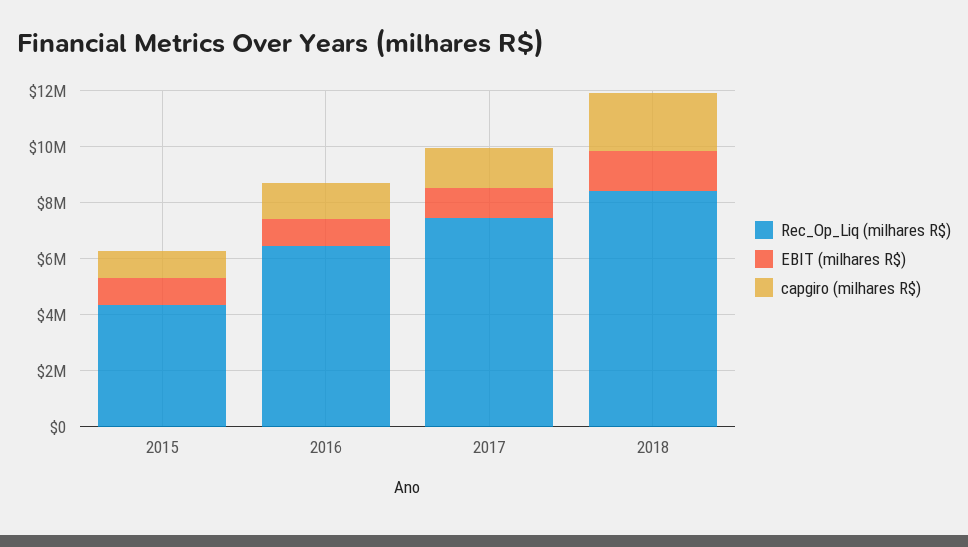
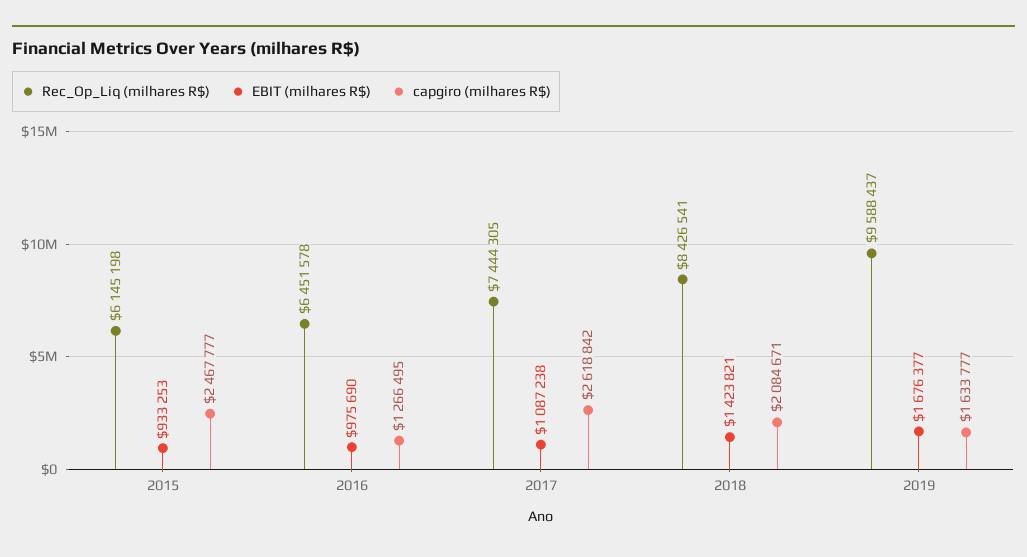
Rec_Op_Liq (milhares R$), 2015: 4500000 -> 6145198
capgiro (milhares R$), 2015: 1000000 -> 2467777
capgiro (milhares R$), 2017: 1500000 -> 2618842
Rec_Op_Liq (milhares R$), 2019: none -> 9588437
EBIT (milhares R$), 2019: none -> 1676377
capgiro (milhares R$), 2019: none -> 1633777

